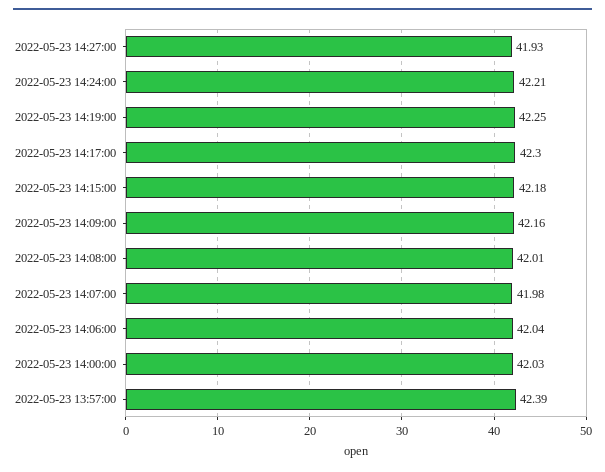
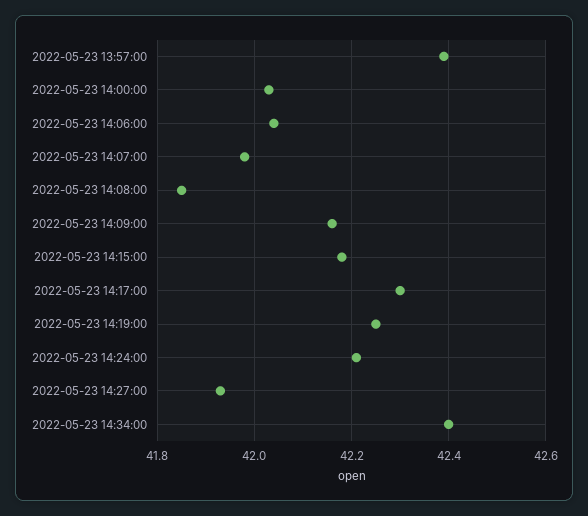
2022-05-23 14:08:00: 42.01 -> 41.85
2022-05-23 14:34:00: none -> 42.4

